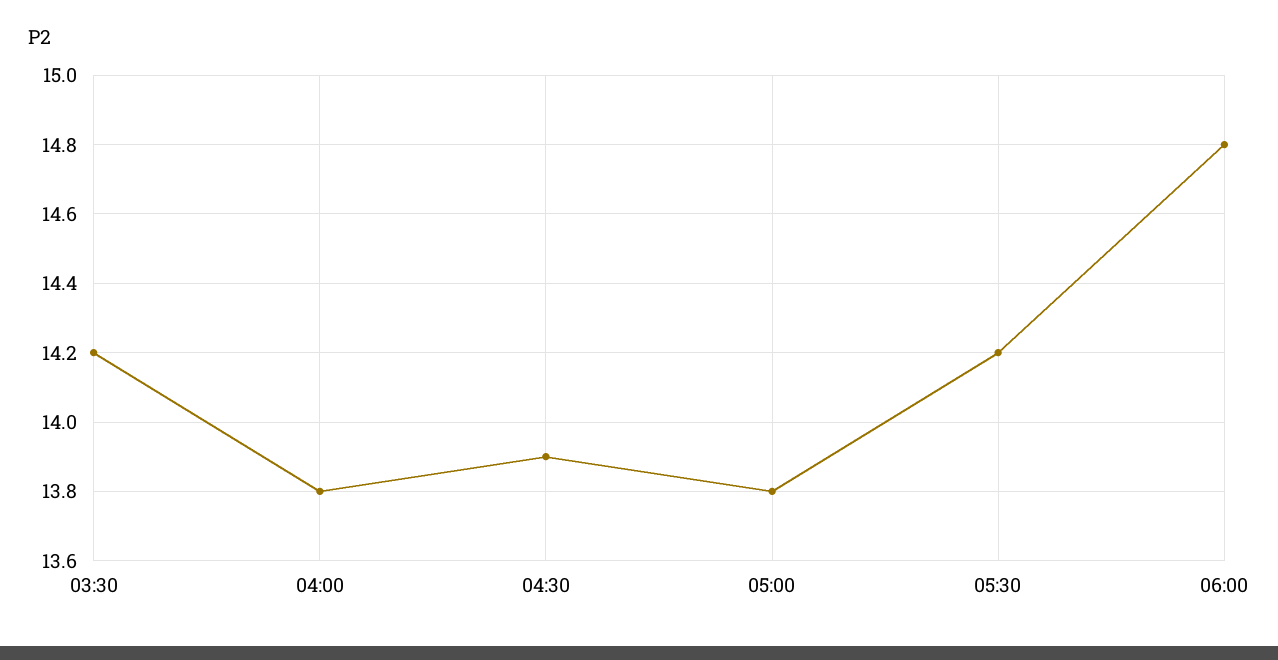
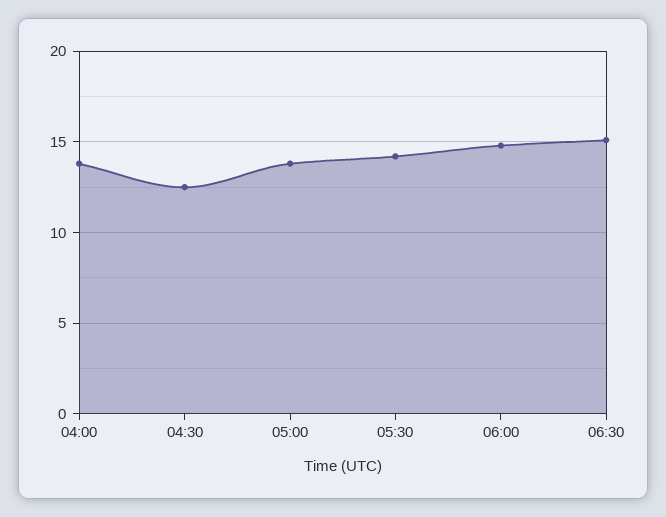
03:30: 14.2 -> none
04:30: 13.9 -> 12.5
06:30: none -> 15

